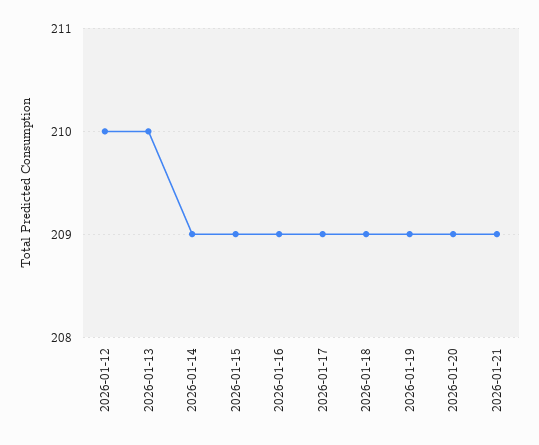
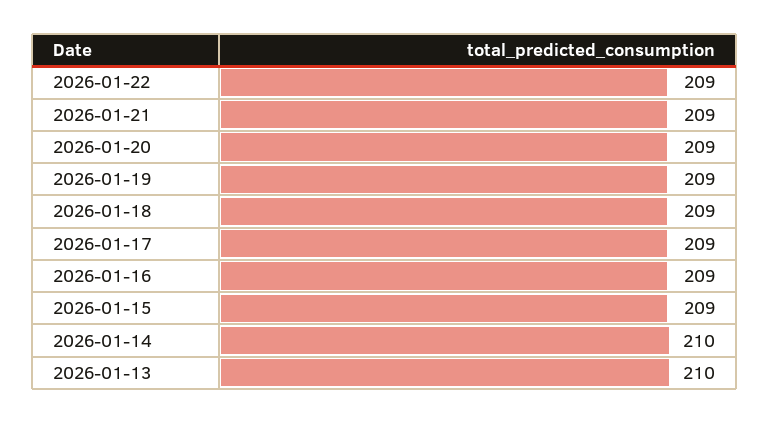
2026-01-12: 210 -> none
2026-01-14: 209 -> 210
2026-01-22: none -> 209

